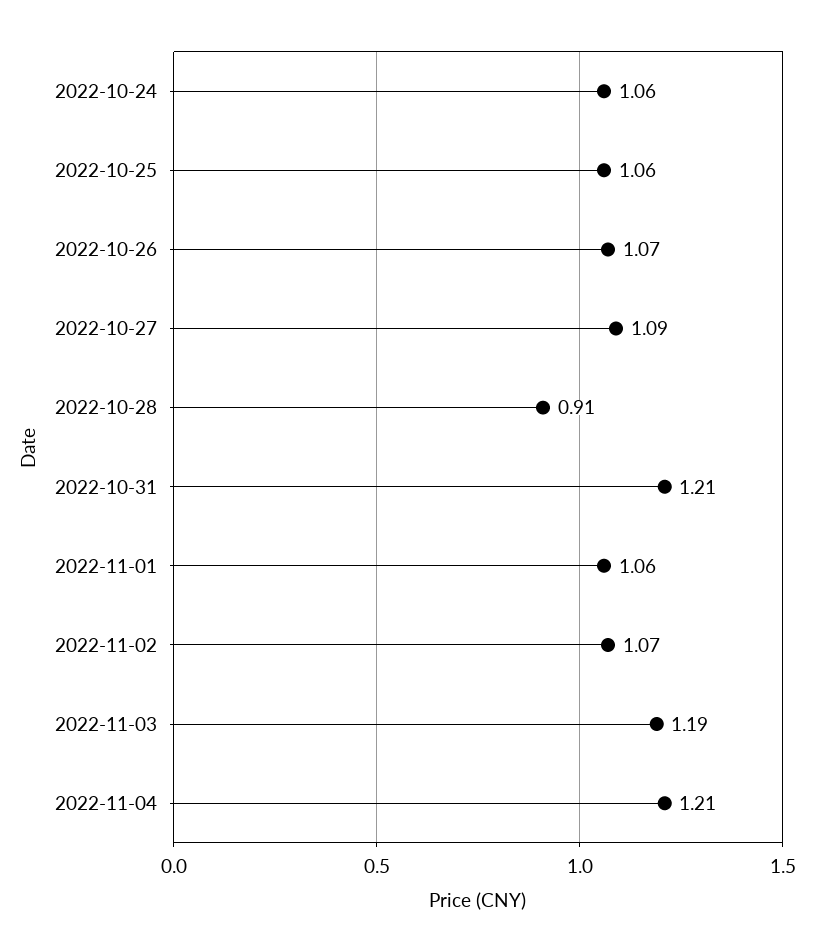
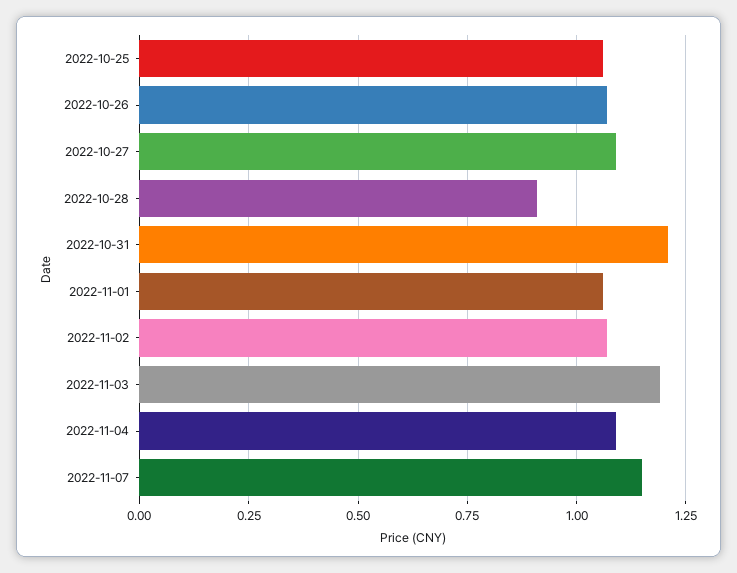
2022-10-24: 1.06 -> none
2022-11-04: 1.21 -> 1.1
2022-11-07: none -> 1.15

